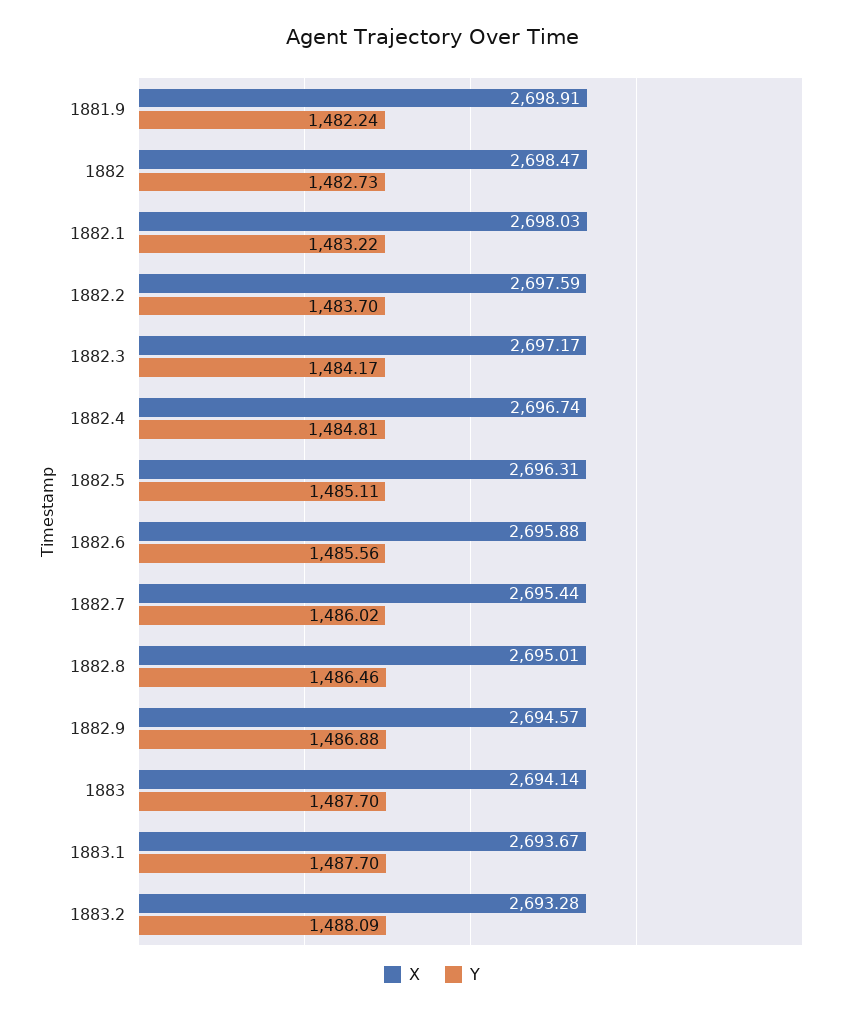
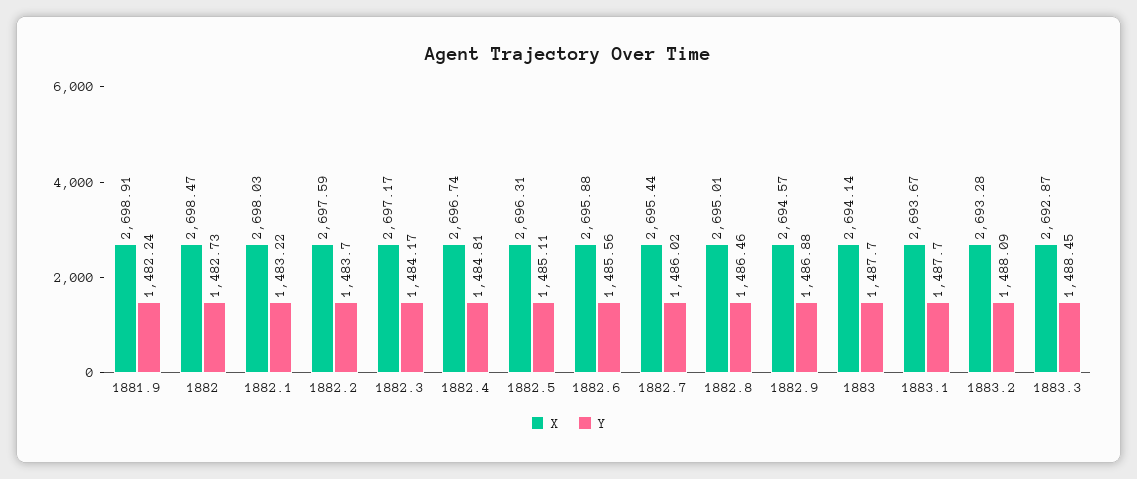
X, 1883.3: none -> 2692.87
Y, 1883.3: none -> 1488.45

